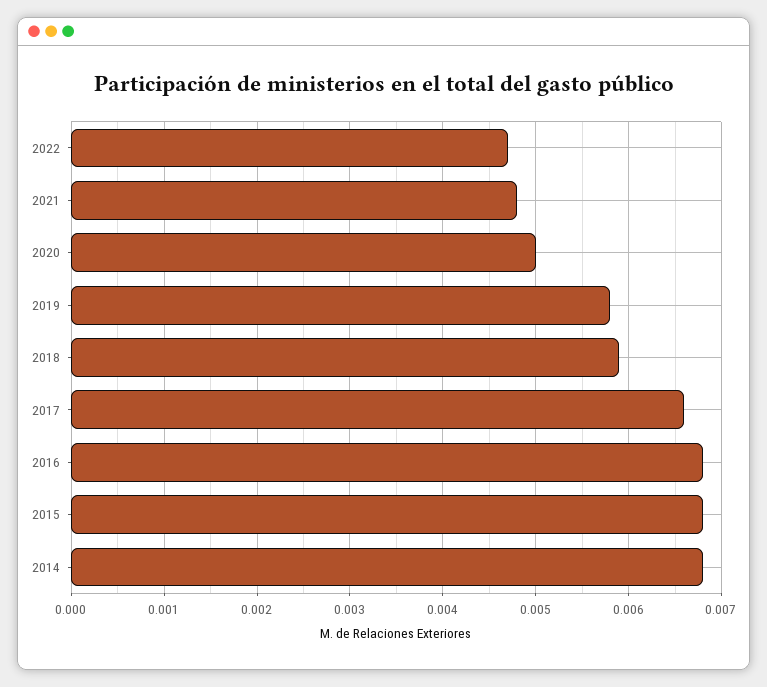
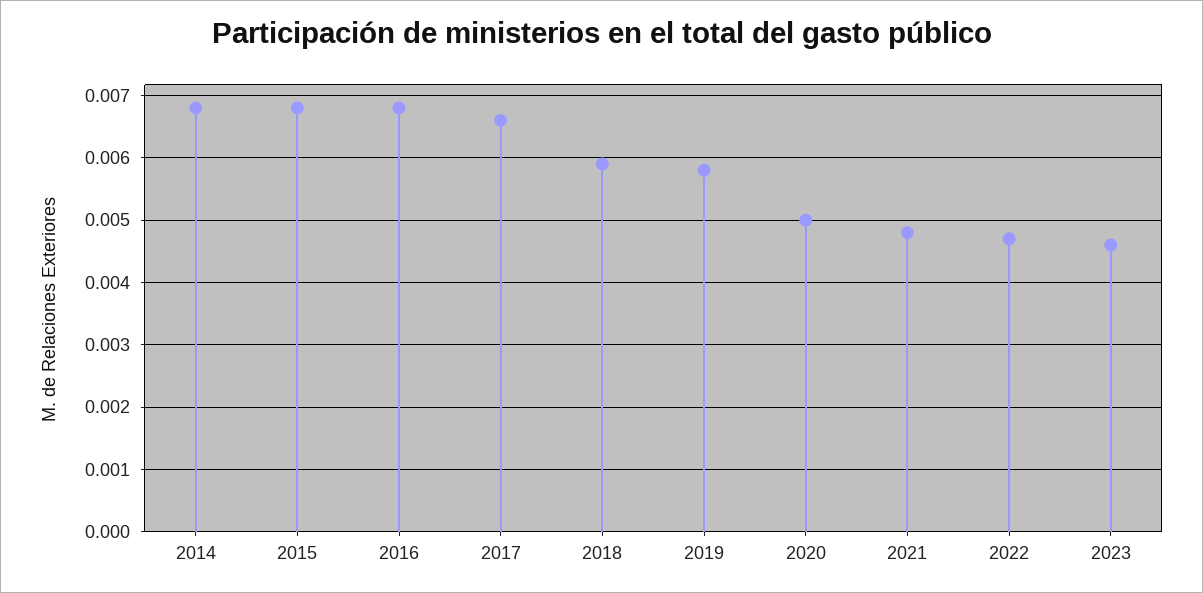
2023: none -> 0.0046

